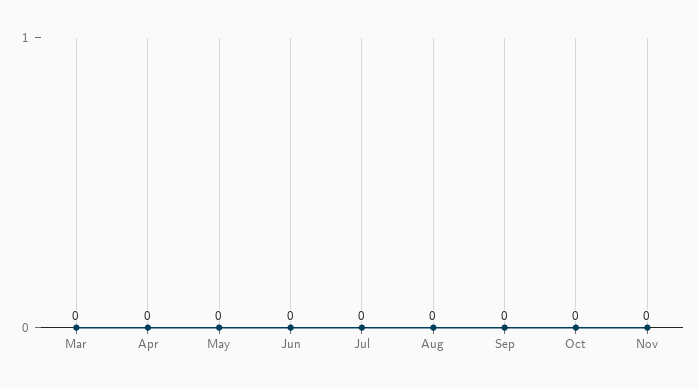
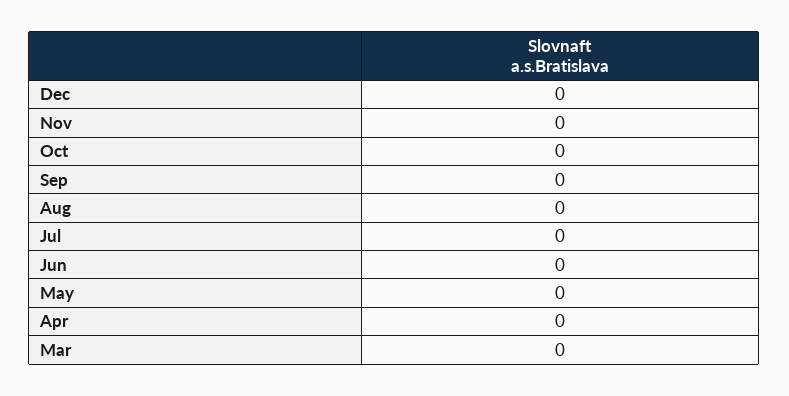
Dec: none -> 0

